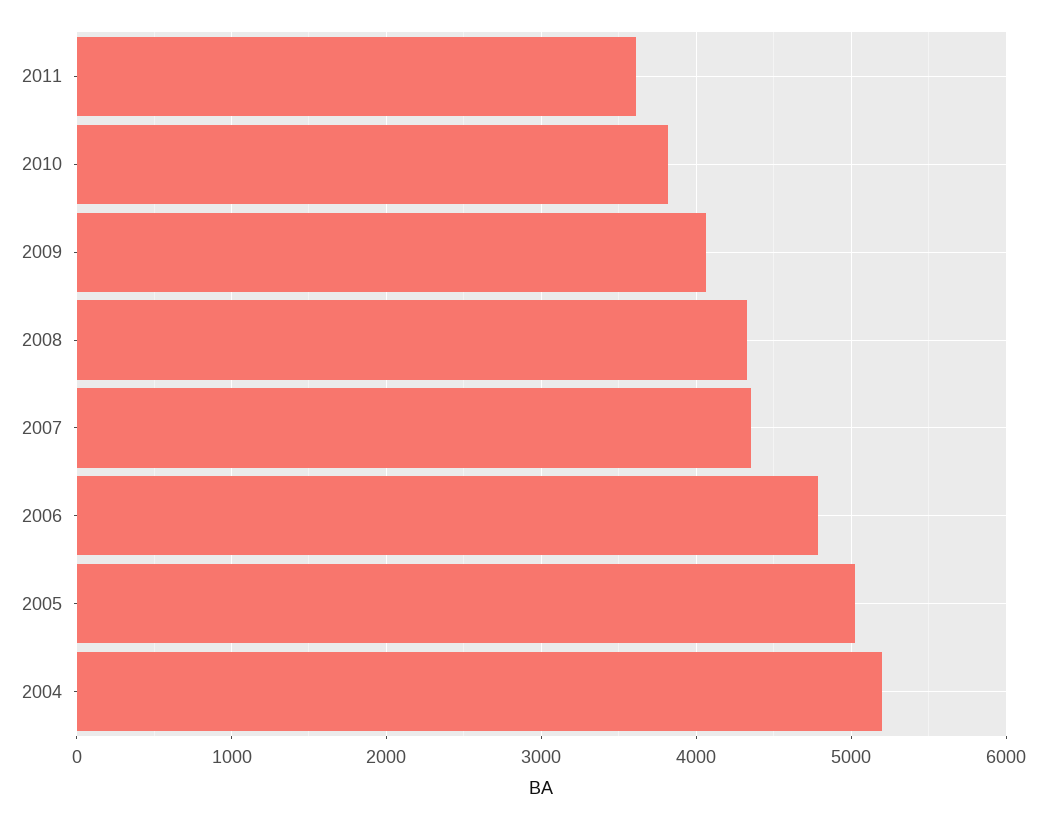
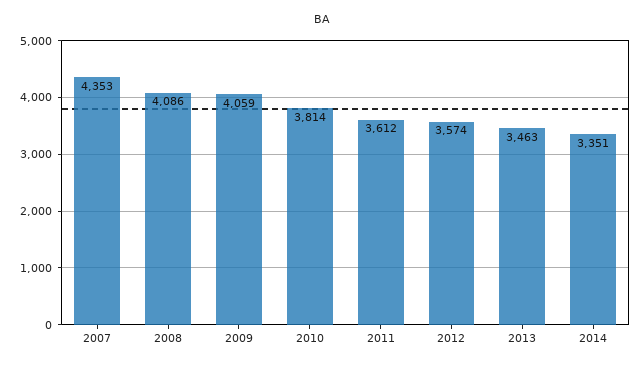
2008: 4300 -> 4086
2006: 4800 -> none
2005: 5000 -> none
2004: 5200 -> none
2012: none -> 3574
2013: none -> 3463
2014: none -> 3351

